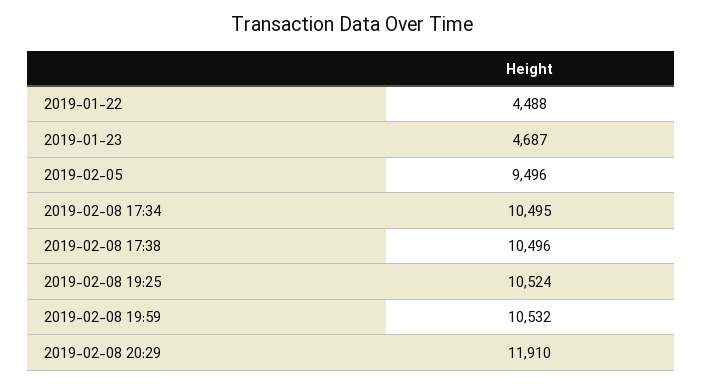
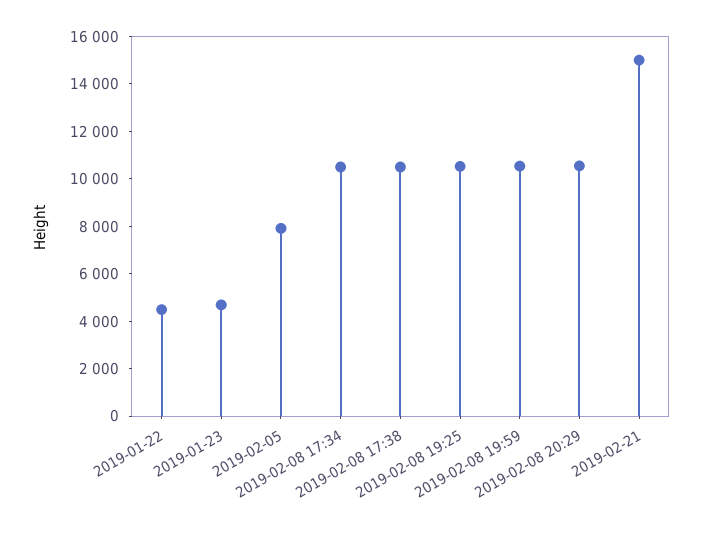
2019-02-05: 9496 -> 8000
2019-02-08 20:29: 11910 -> 10500
2019-02-21: none -> 15000

